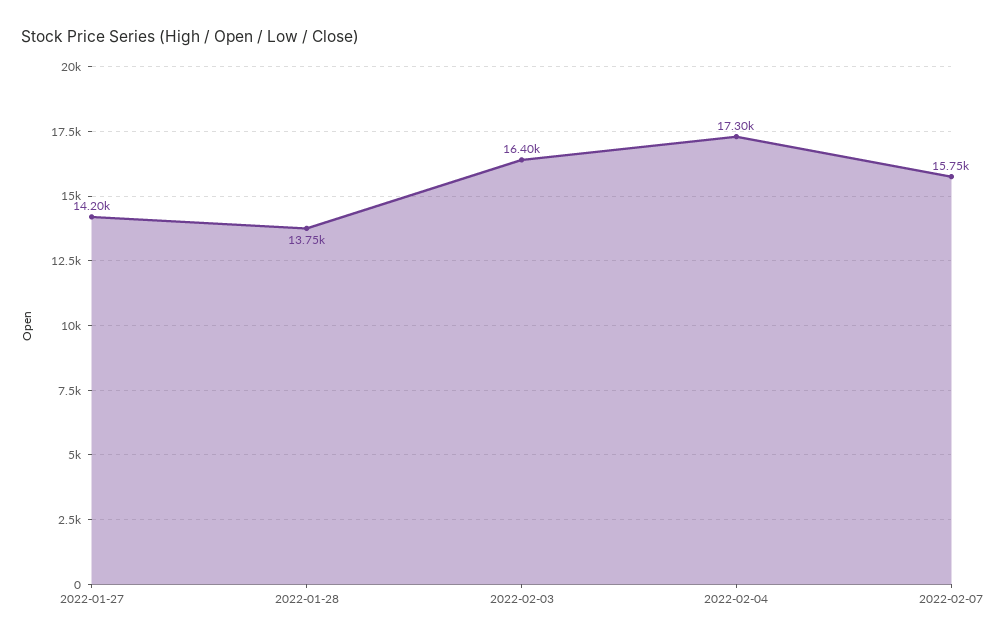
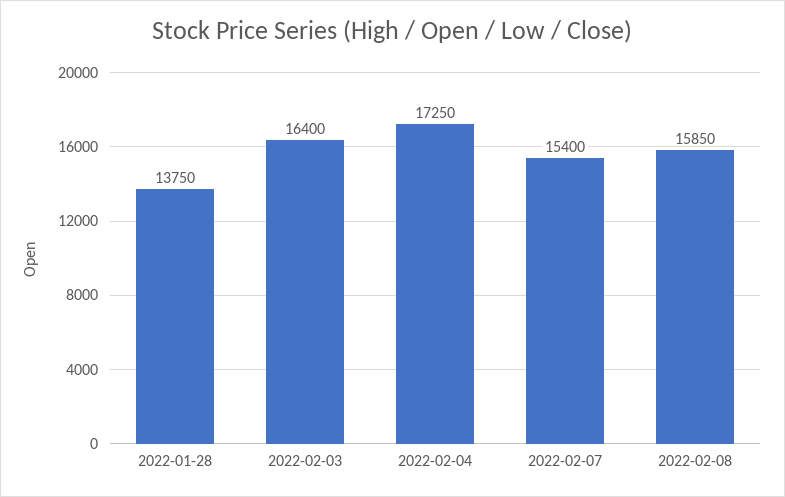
2022-01-27: 14200 -> none
2022-02-04: 17300 -> 17250
2022-02-07: 15750 -> 15400
2022-02-08: none -> 15850

